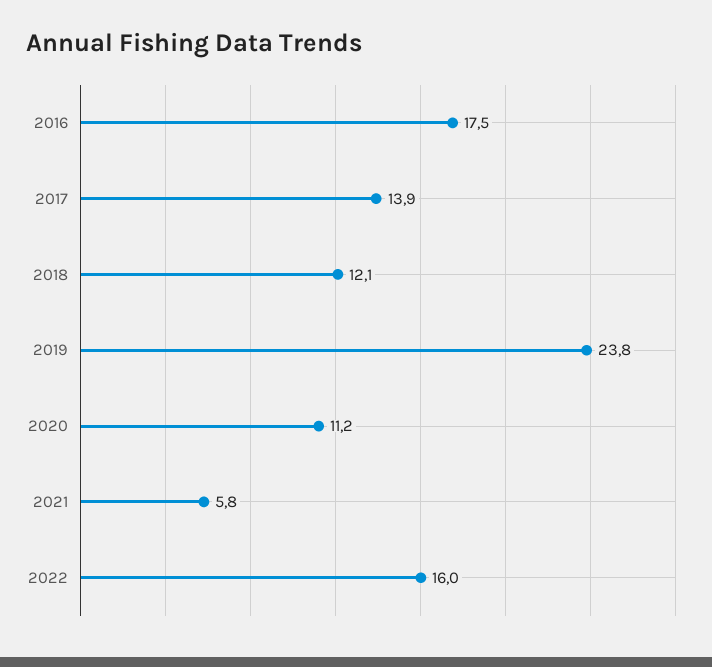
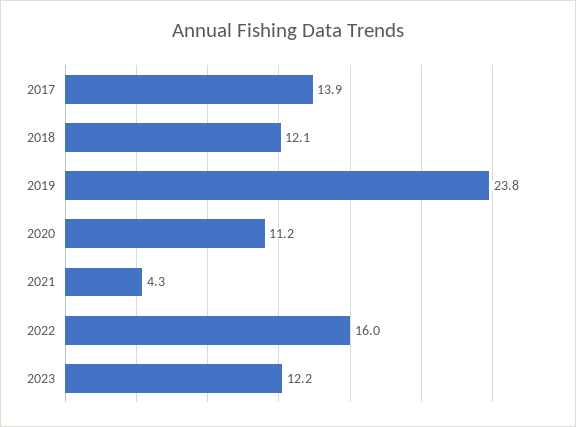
2016: 17.5 -> none
2021: 5.8 -> 4.3
2023: none -> 12.2

